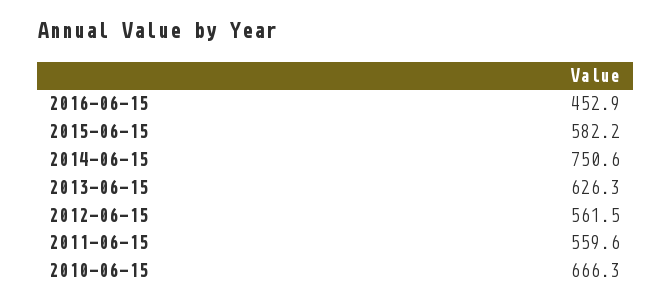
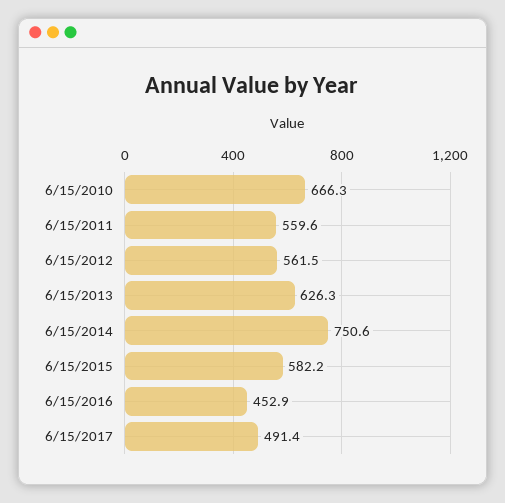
6/15/2017: none -> 491.4

